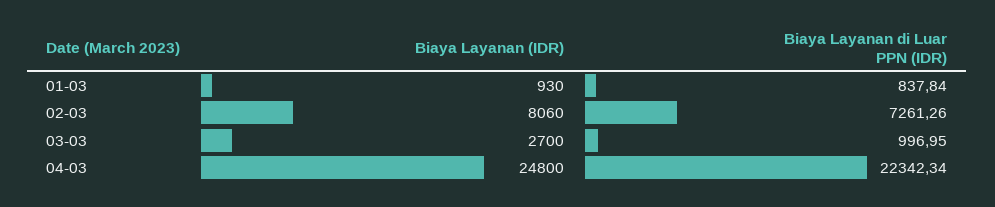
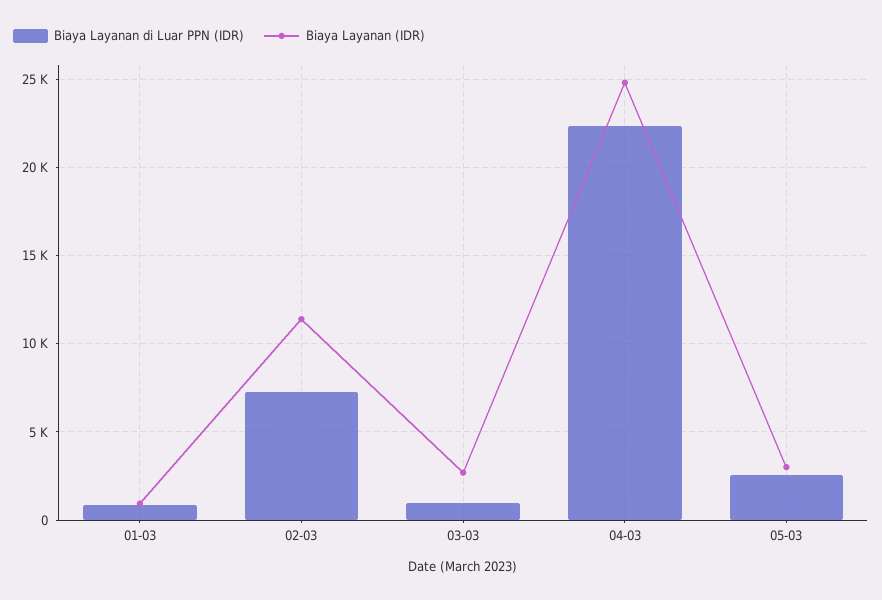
Biaya Layanan (IDR), 02-03: 8060 -> 11500
Biaya Layanan di Luar PPN (IDR), 05-03: none -> 2500
Biaya Layanan (IDR), 05-03: none -> 3000

